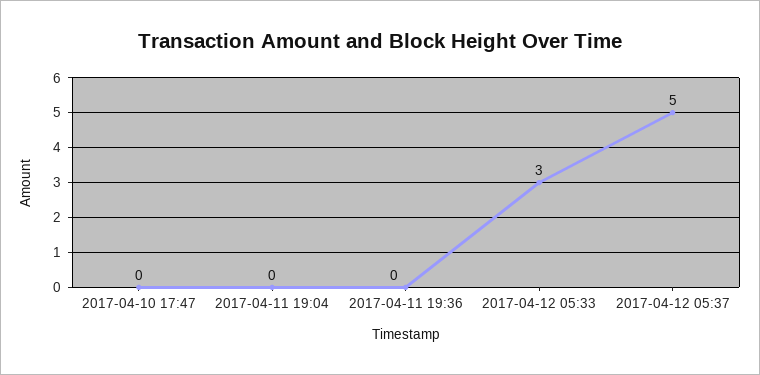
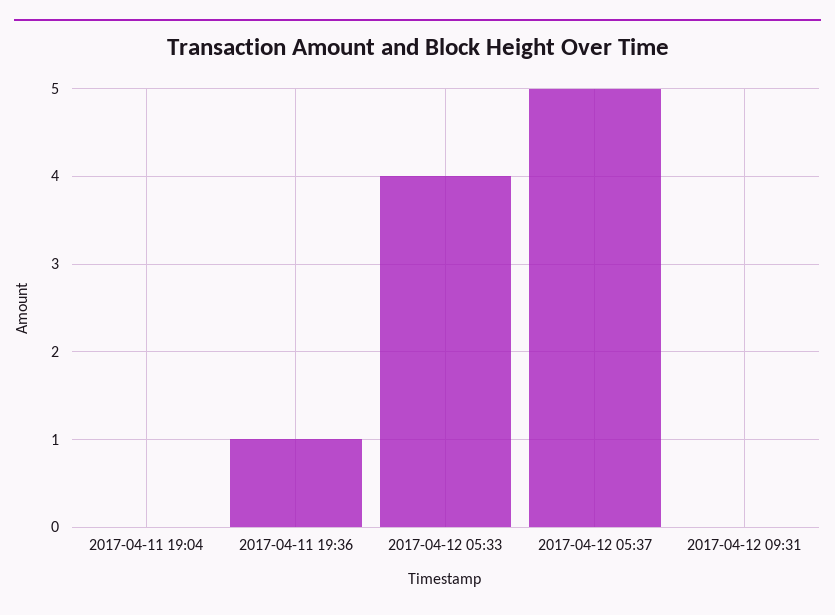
2017-04-10 17:47: 0 -> none
2017-04-11 19:36: 0 -> 1
2017-04-12 05:33: 3 -> 4
2017-04-12 09:31: none -> 0

